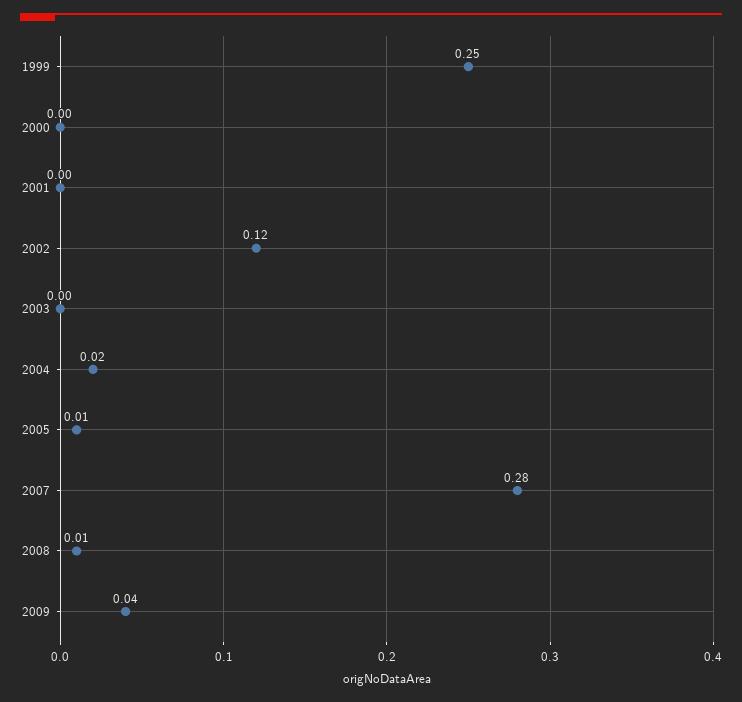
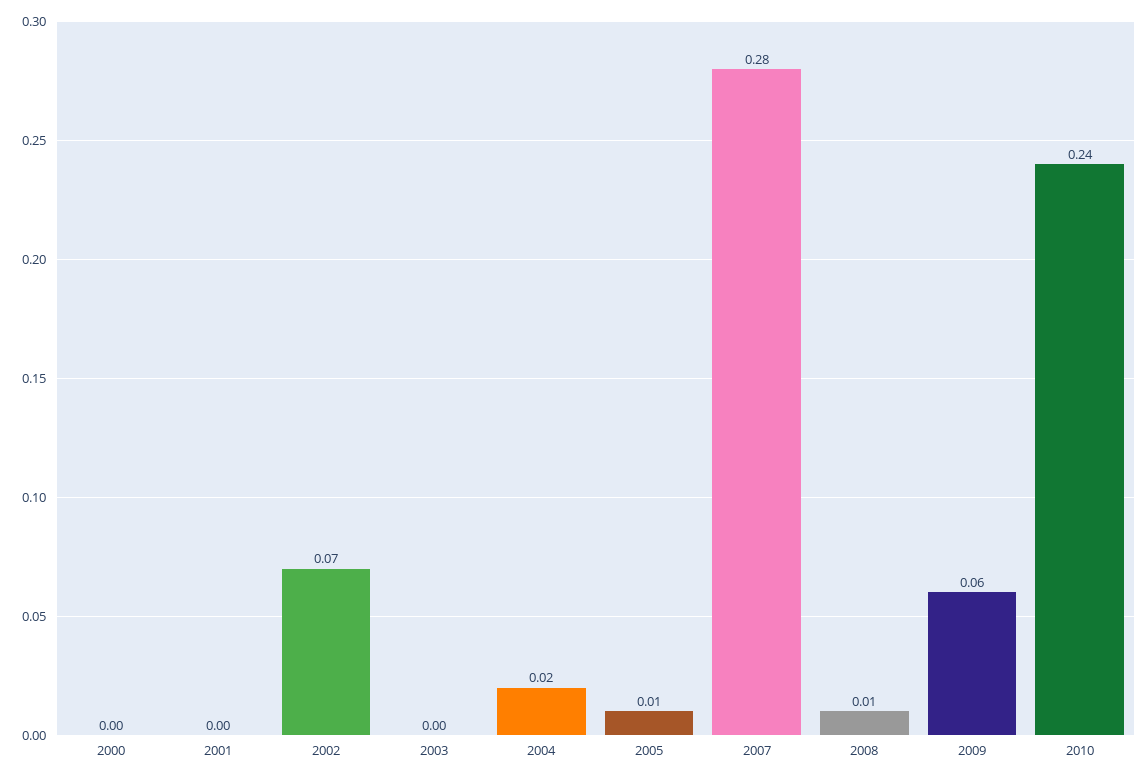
1999: 0.25 -> none
2002: 0.12 -> 0.07
2009: 0.04 -> 0.06
2010: none -> 0.24

